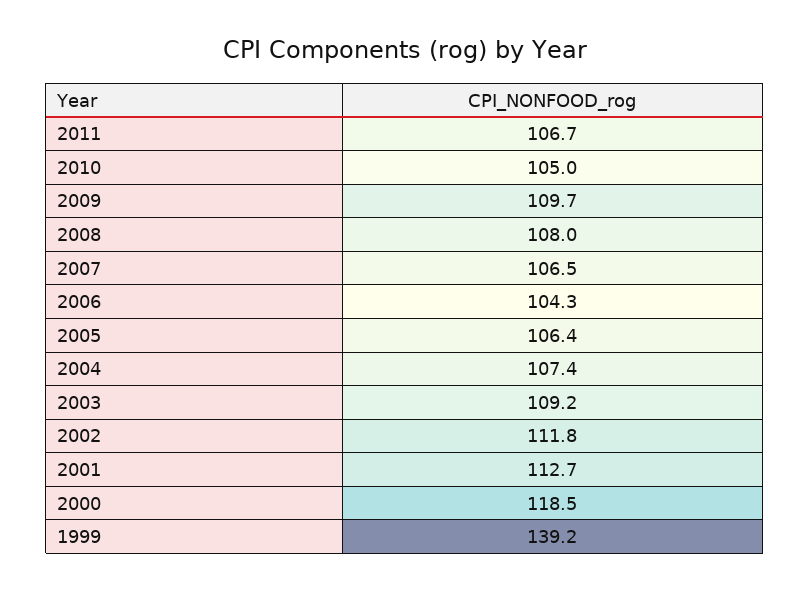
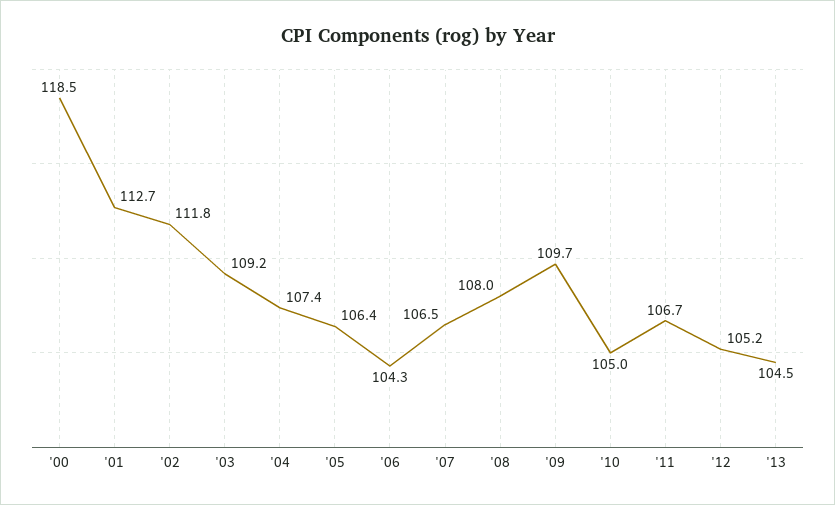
1999: 139.2 -> none
'12: none -> 105.2
'13: none -> 104.5

